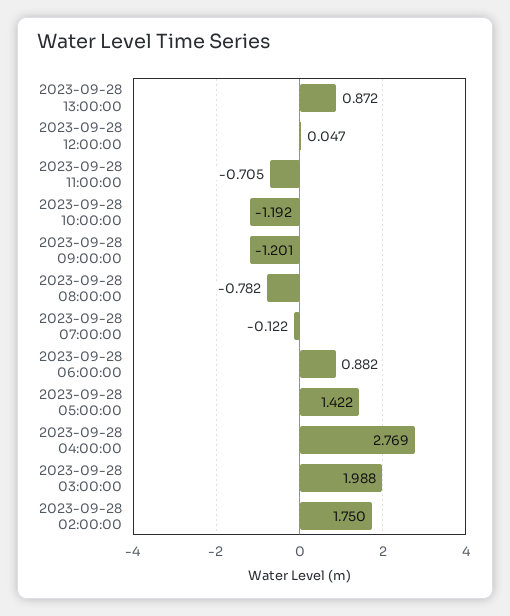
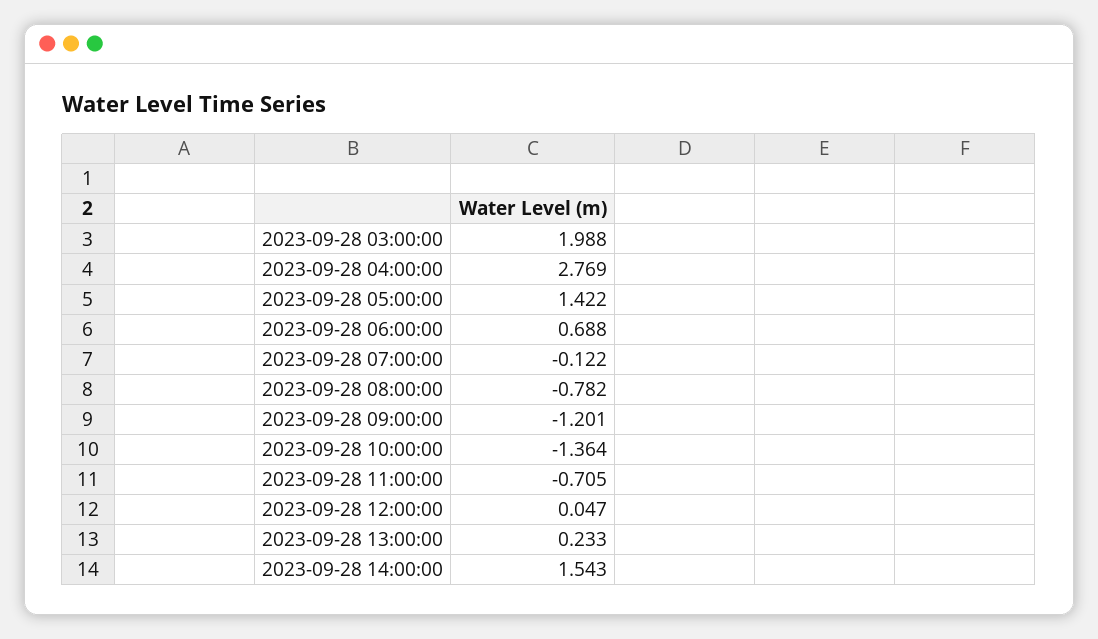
2023-09-28 13:00:00: 0.872 -> 0.233
2023-09-28 10:00:00: -1.192 -> -1.364
2023-09-28 06:00:00: 0.882 -> 0.688
2023-09-28 02:00:00: 1.75 -> none
2023-09-28 14:00:00: none -> 1.543

